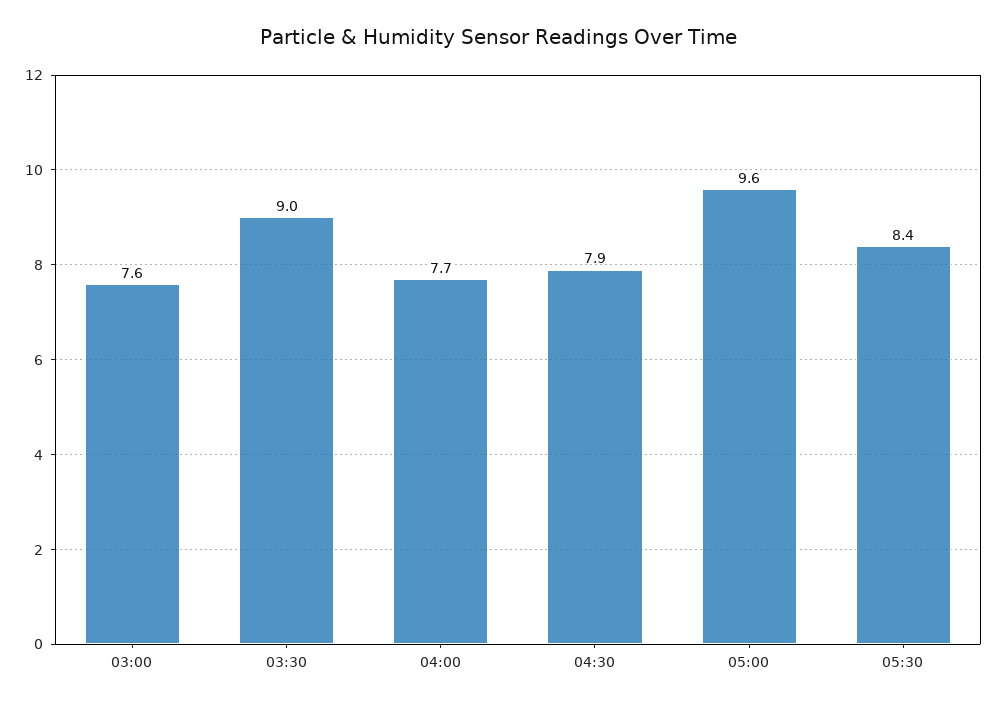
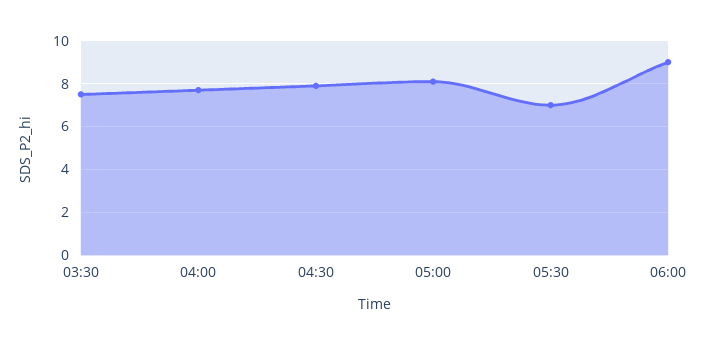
03:00: 7.6 -> none
03:30: 9 -> 7.5
05:00: 9.6 -> 8
05:30: 8.4 -> 7
06:00: none -> 9

